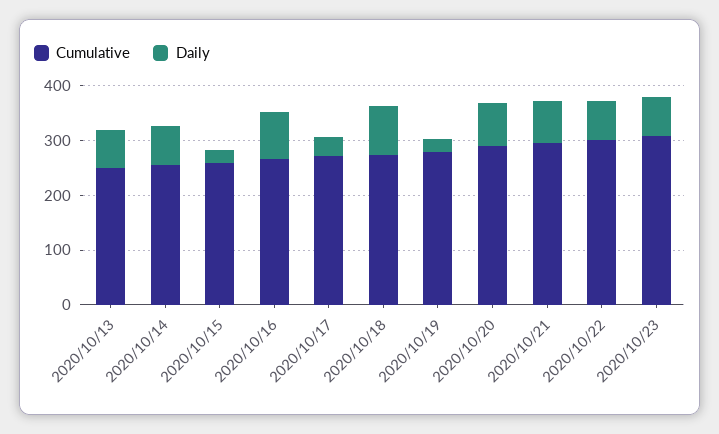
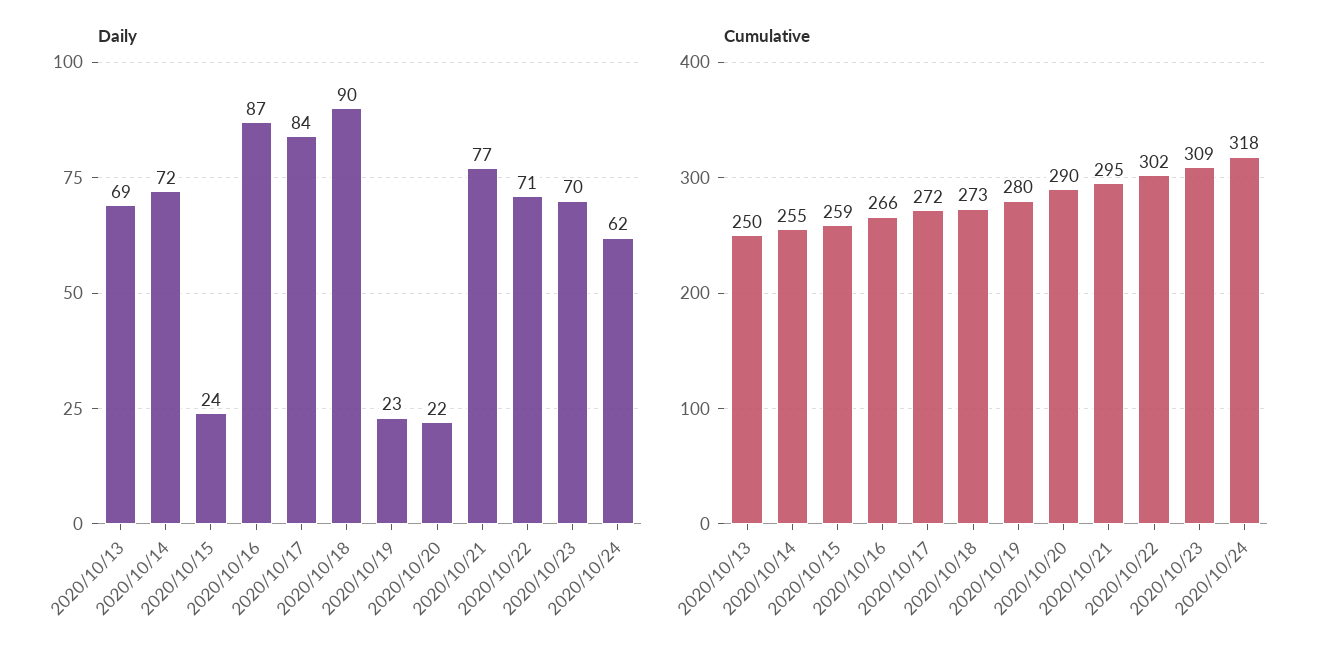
Daily, 2020/10/17: 40 -> 84
Daily, 2020/10/20: 80 -> 22
Daily, 2020/10/24: none -> 62
Cumulative, 2020/10/24: none -> 318

